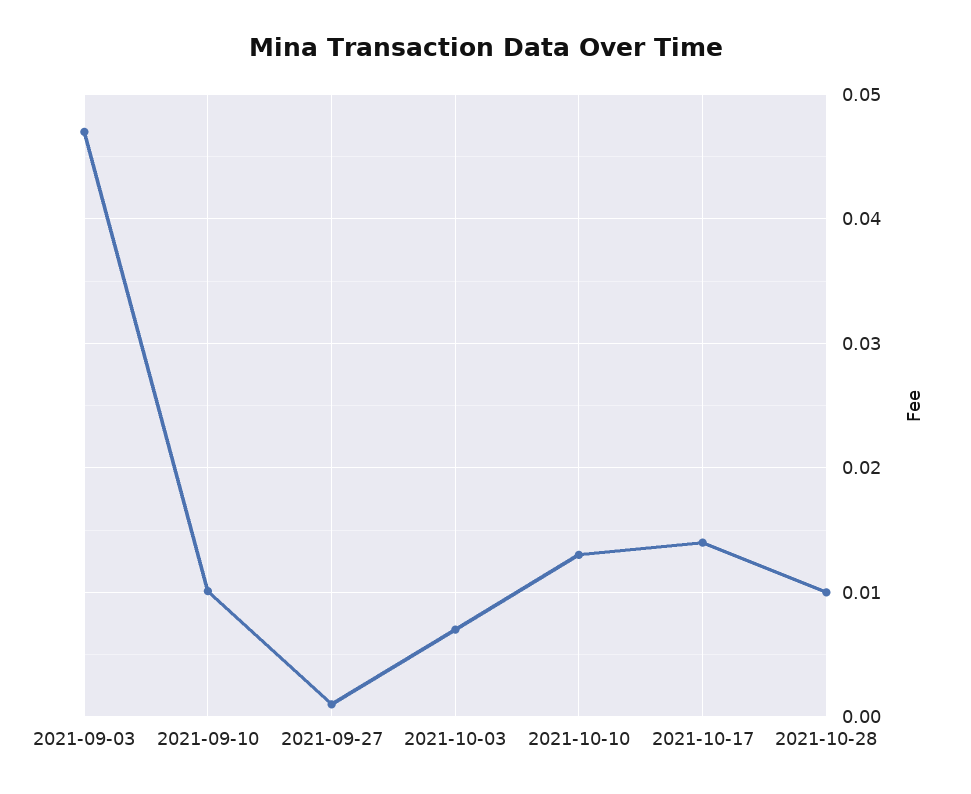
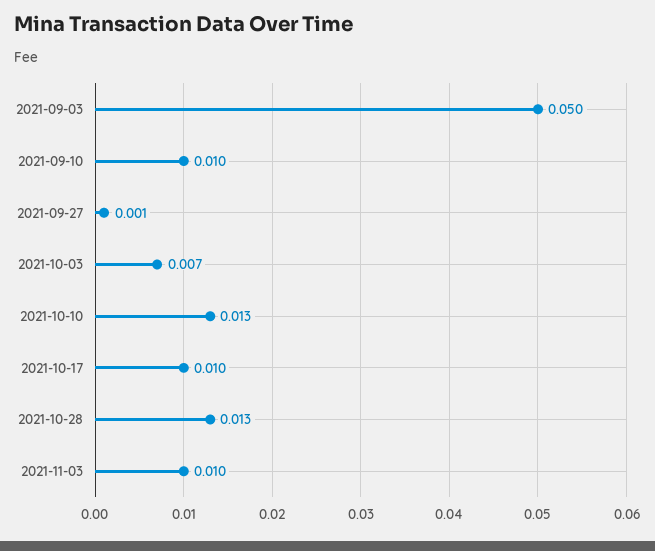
2021-09-03: 0.047 -> 0.05
2021-10-17: 0.014 -> 0.01
2021-10-28: 0.01 -> 0.013
2021-11-03: none -> 0.01

